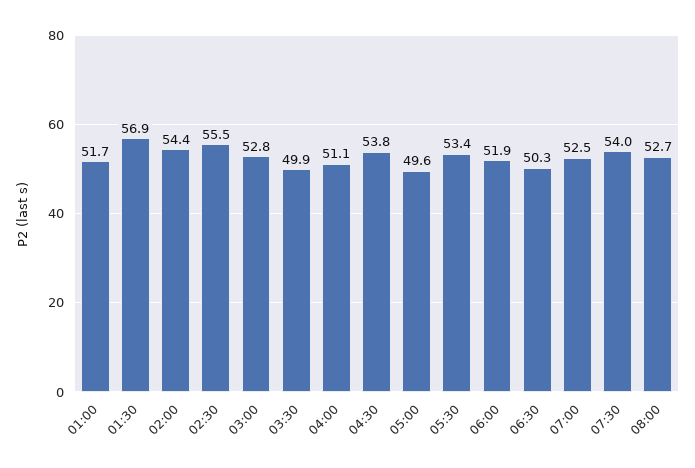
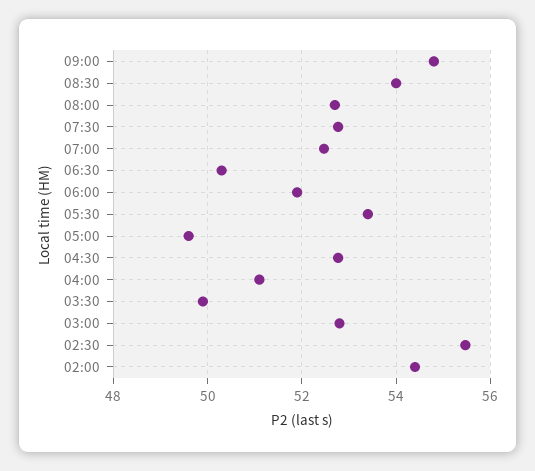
01:00: 51.7 -> none
01:30: 56.9 -> none
04:30: 53.8 -> 52.8
07:30: 54 -> 52.8
09:00: none -> 54.8
08:30: none -> 54

